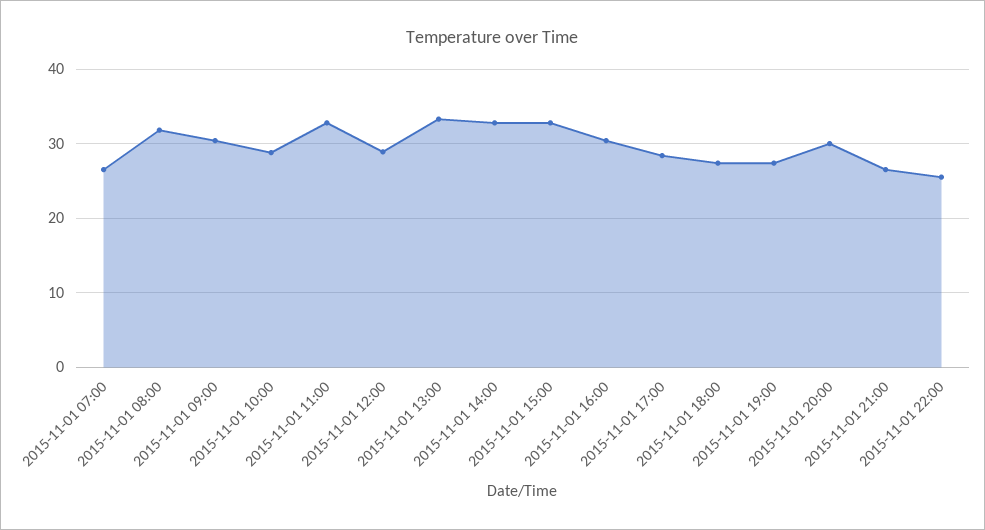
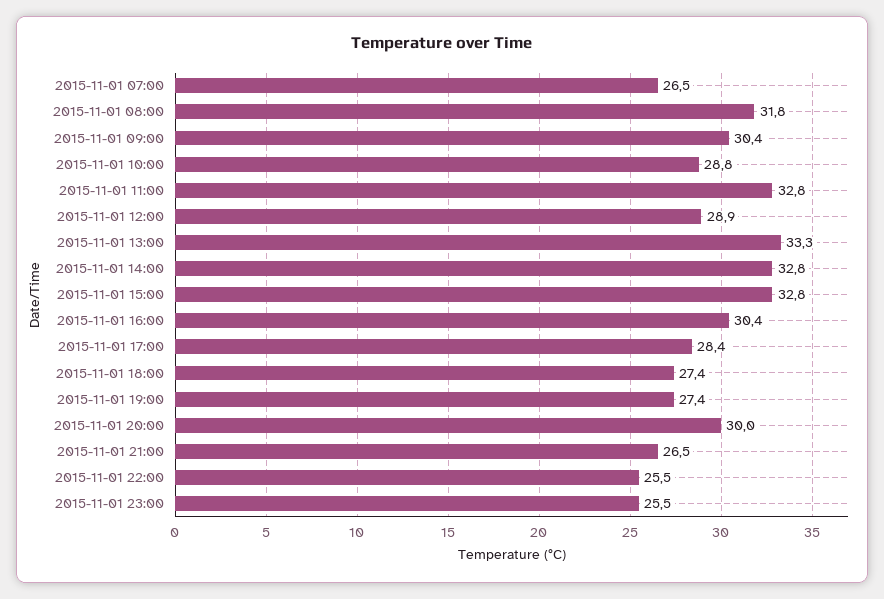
2015-11-01 23:00: none -> 25.5

